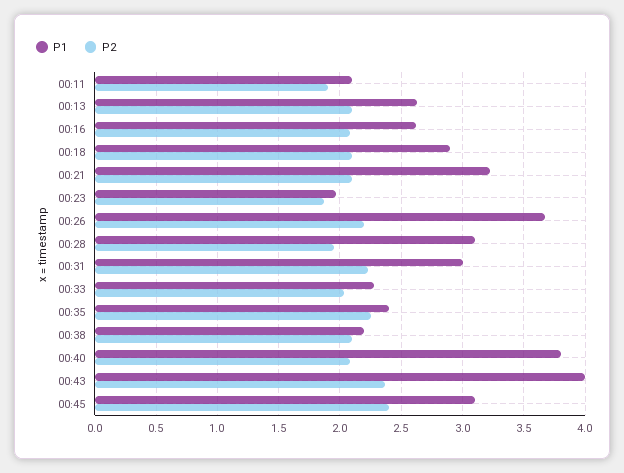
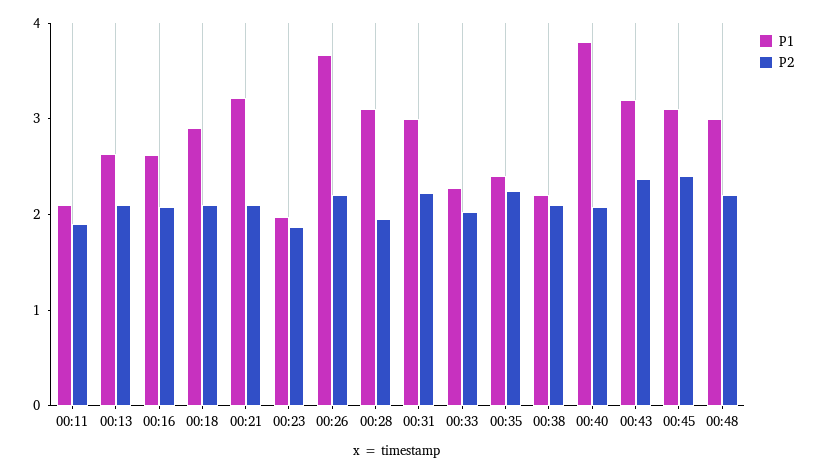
P1, 00:43: 4 -> 3.2
P1, 00:48: none -> 3
P2, 00:48: none -> 2.2

